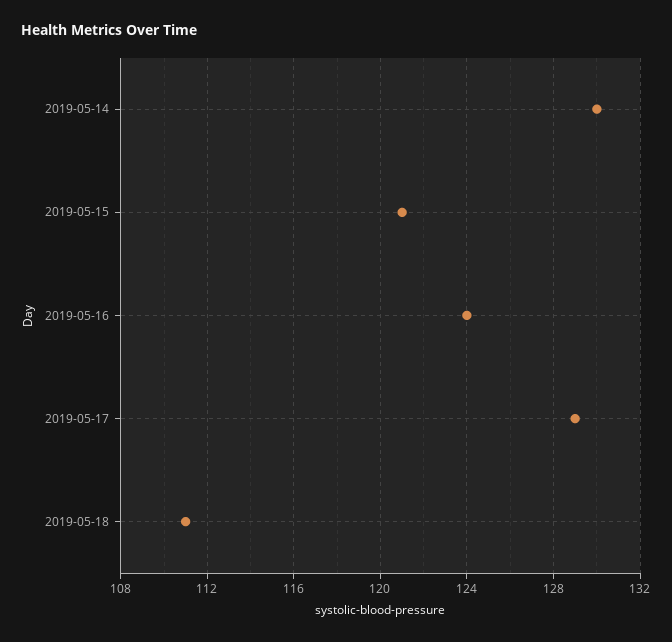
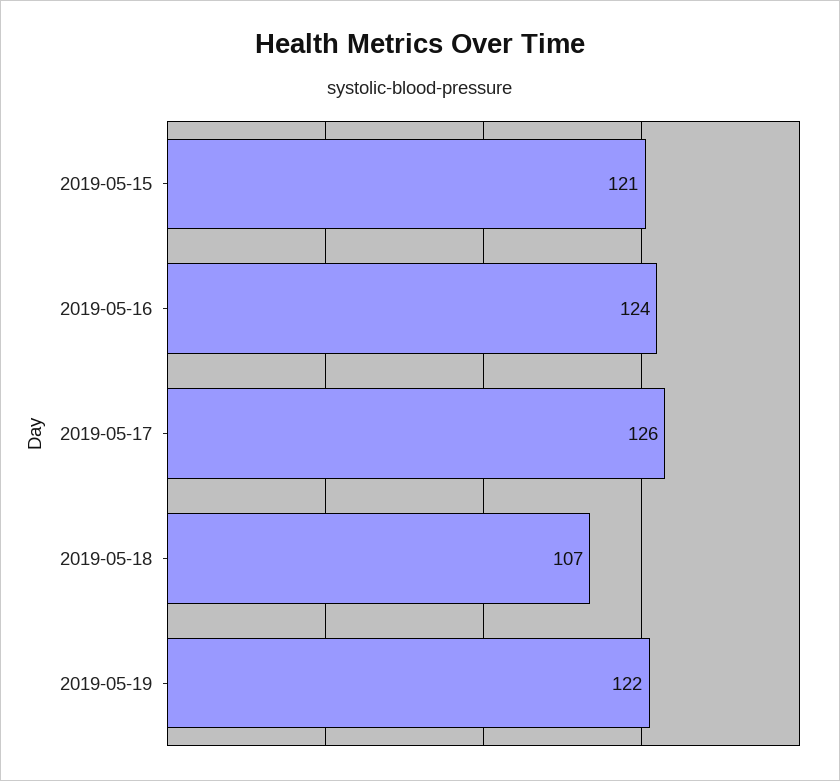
2019-05-14: 130 -> none
2019-05-17: 129 -> 126
2019-05-18: 111 -> 107
2019-05-19: none -> 122

